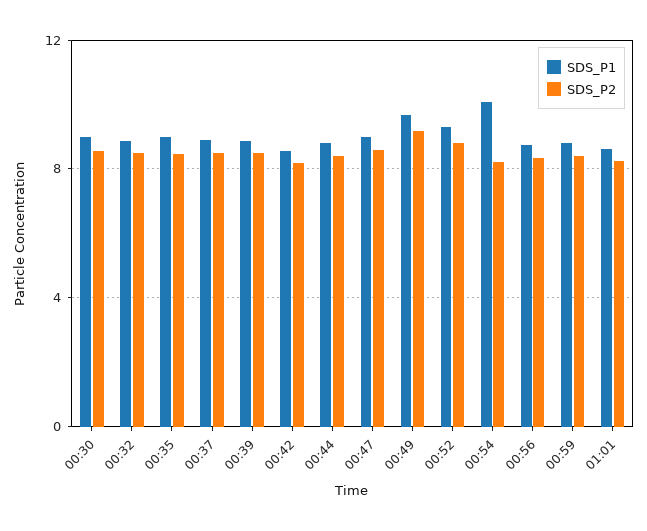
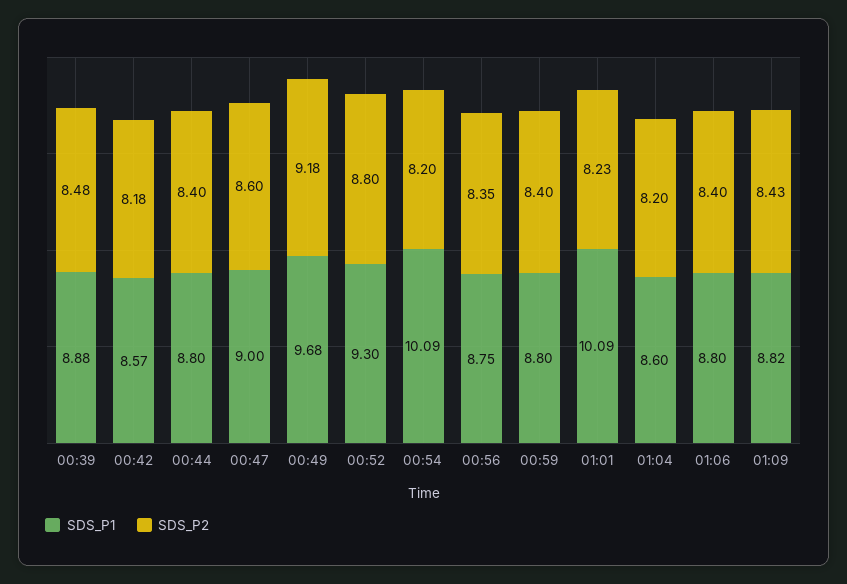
SDS_P1, 00:30: 9 -> none
SDS_P2, 00:30: 8.5 -> none
SDS_P1, 00:32: 9 -> none
SDS_P2, 00:32: 8.5 -> none
SDS_P1, 00:35: 9 -> none
SDS_P2, 00:35: 8.5 -> none
SDS_P1, 00:37: 9 -> none
SDS_P2, 00:37: 8.5 -> none
SDS_P1, 01:01: 8.5 -> 10.09
SDS_P1, 01:04: none -> 8.6
SDS_P2, 01:04: none -> 8.2
SDS_P1, 01:06: none -> 8.8
SDS_P2, 01:06: none -> 8.4
SDS_P1, 01:09: none -> 8.82
SDS_P2, 01:09: none -> 8.43

